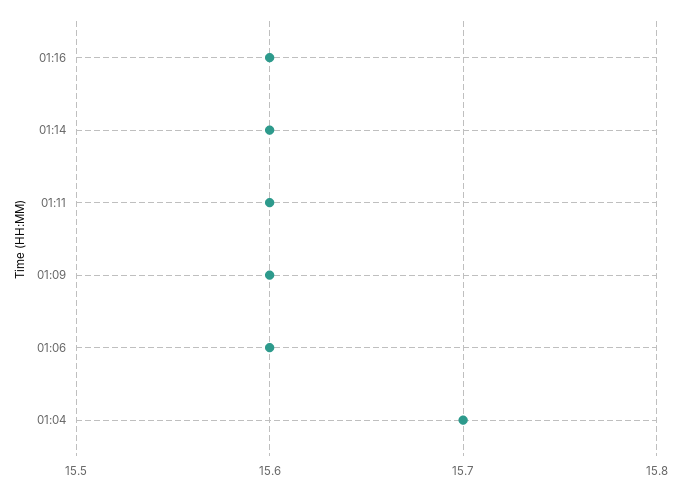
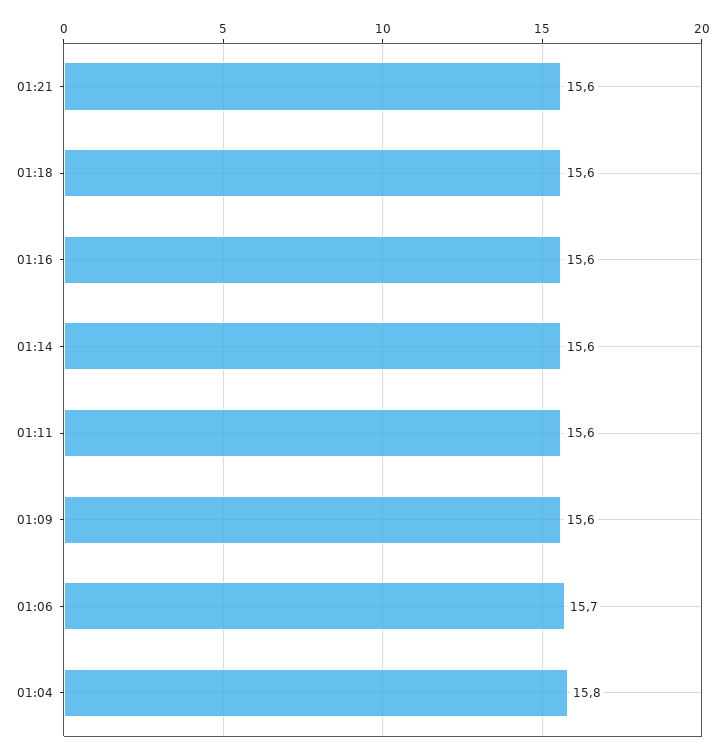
01:06: 15.6 -> 15.7
01:04: 15.7 -> 15.8
01:21: none -> 15.6
01:18: none -> 15.6

